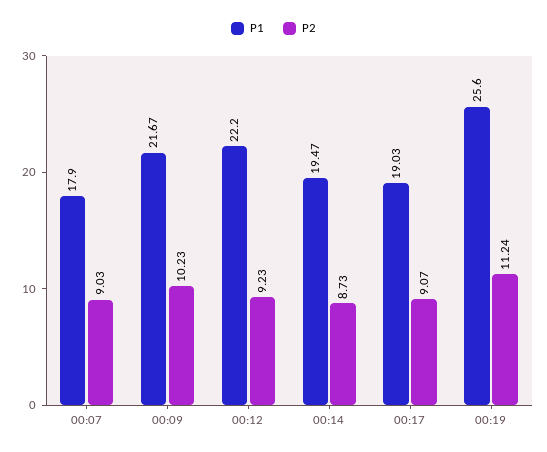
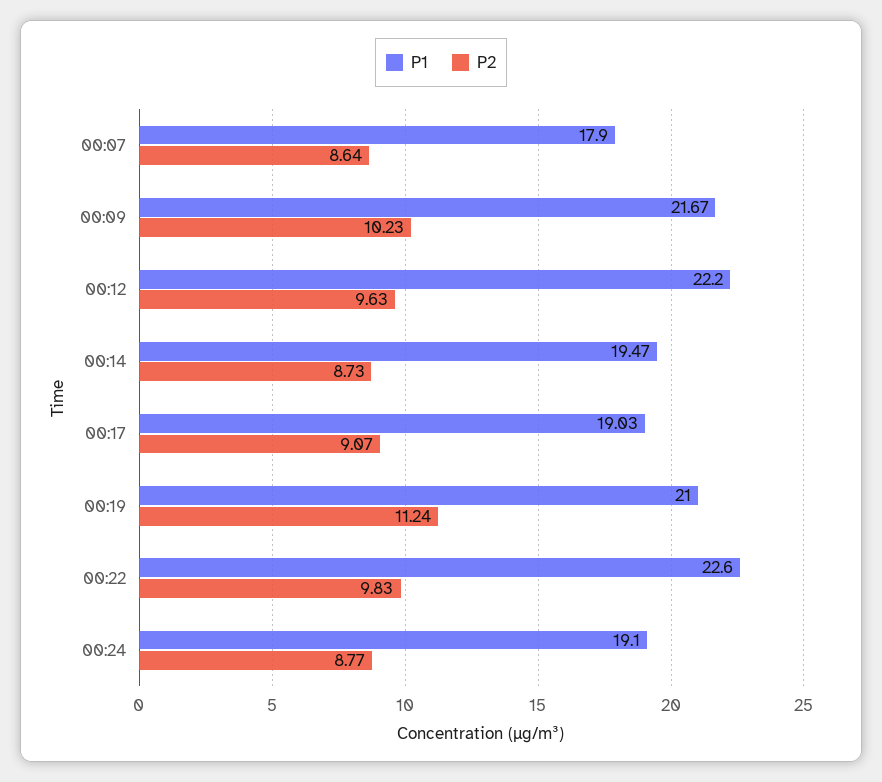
P2, 00:07: 9.03 -> 8.64
P2, 00:12: 9.23 -> 9.63
P1, 00:19: 25.6 -> 21
P1, 00:22: none -> 22.6
P2, 00:22: none -> 9.83
P1, 00:24: none -> 19.1
P2, 00:24: none -> 8.77

